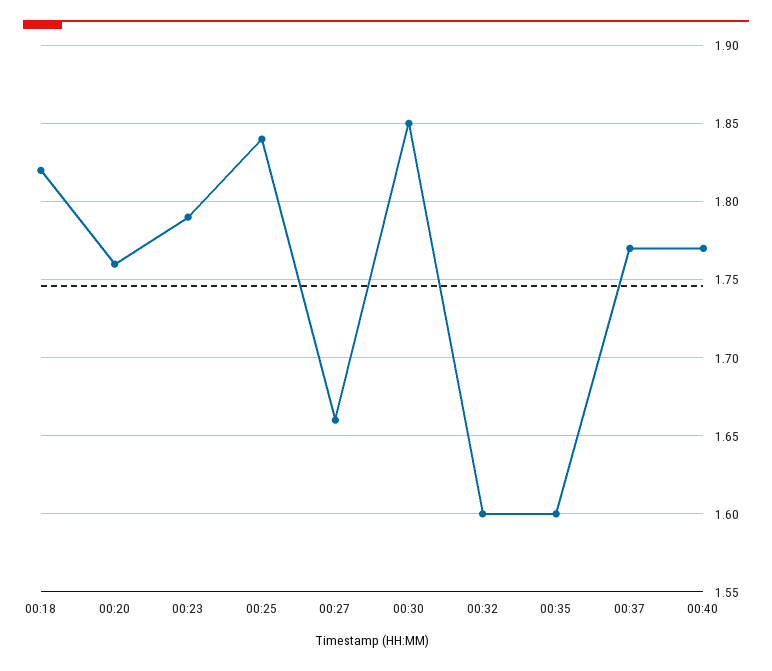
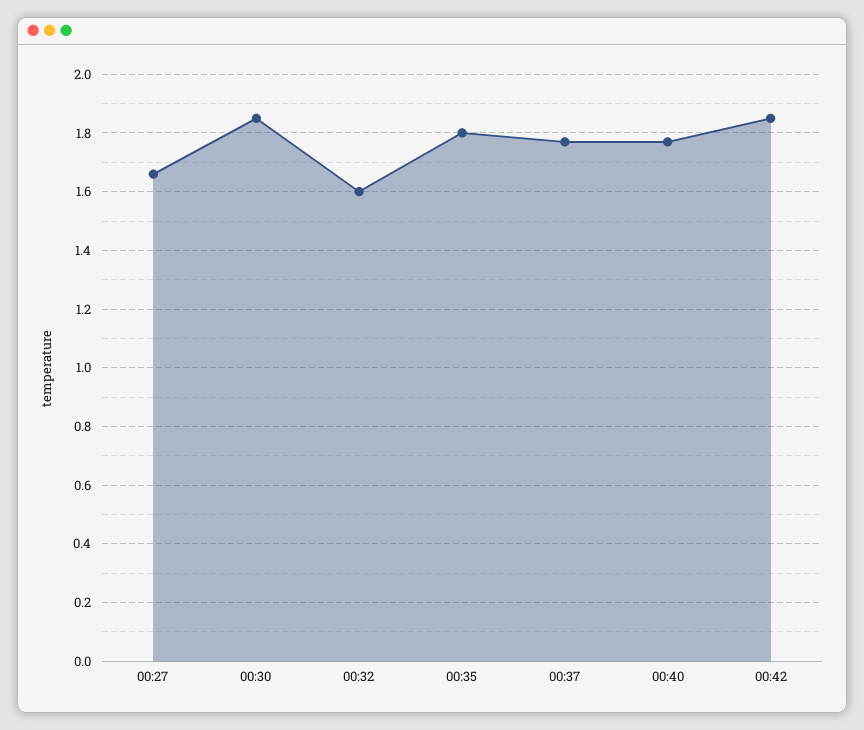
00:18: 1.82 -> none
00:20: 1.76 -> none
00:23: 1.79 -> none
00:25: 1.84 -> none
00:35: 1.6 -> 1.8
00:42: none -> 1.85

